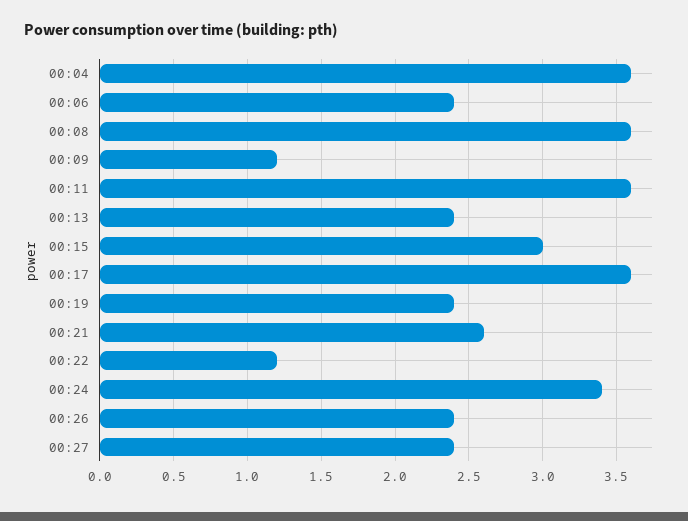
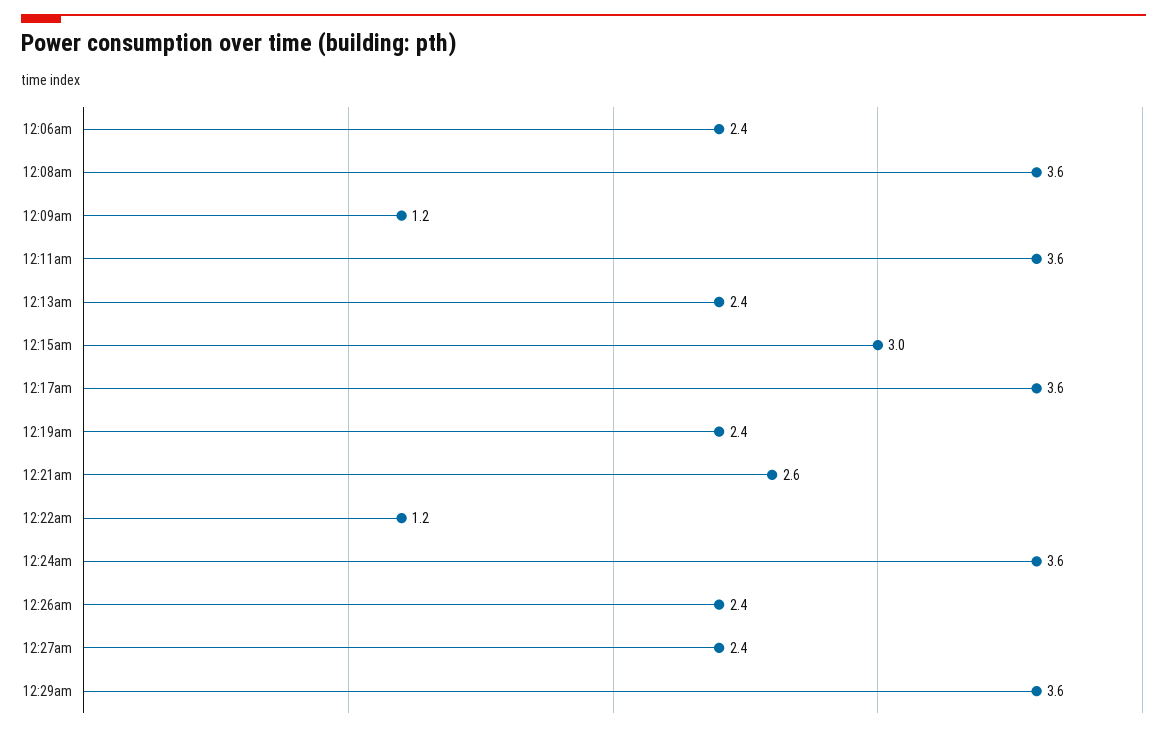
00:04: 3.6 -> none
00:24: 3.4 -> 3.6
12:29am: none -> 3.6

